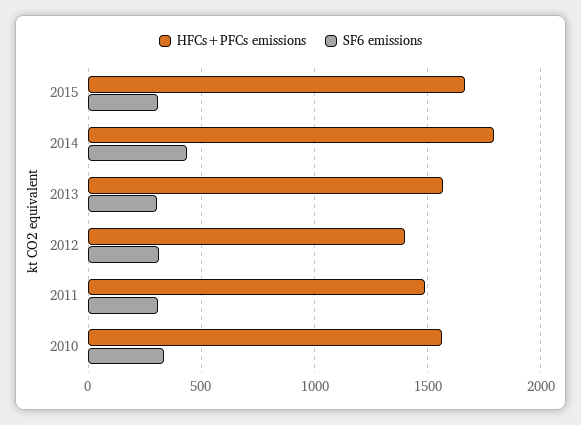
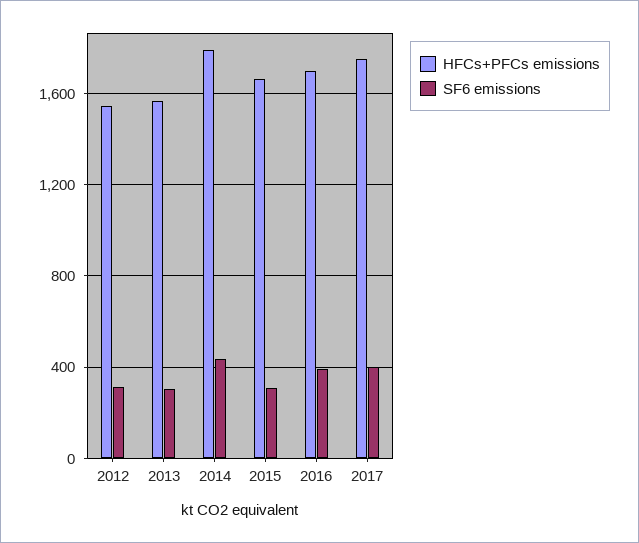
HFCs+PFCs emissions, 2012: 1400 -> 1550
HFCs+PFCs emissions, 2011: 1500 -> none
SF6 emissions, 2011: 300 -> none
HFCs+PFCs emissions, 2010: 1550 -> none
SF6 emissions, 2010: 350 -> none
HFCs+PFCs emissions, 2016: none -> 1700
SF6 emissions, 2016: none -> 400
HFCs+PFCs emissions, 2017: none -> 1750
SF6 emissions, 2017: none -> 400

